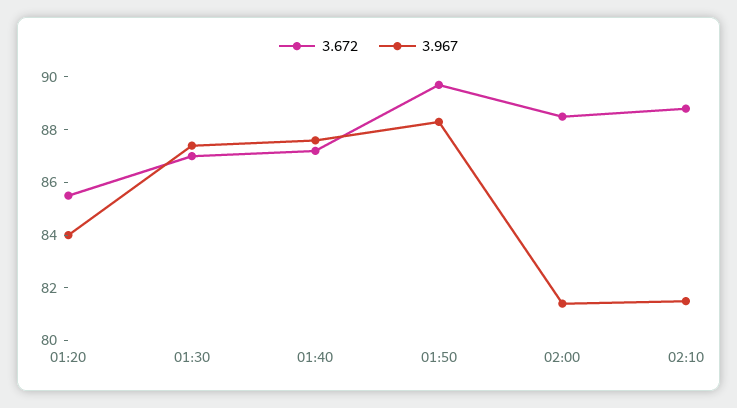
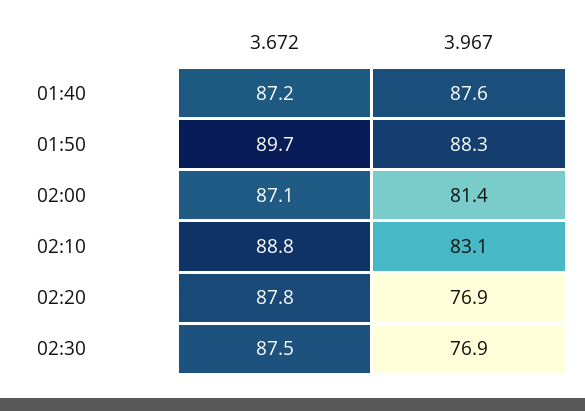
3.672, 01:20: 85.5 -> none
3.967, 01:20: 84 -> none
3.672, 01:30: 87 -> none
3.967, 01:30: 87.5 -> none
3.672, 02:00: 88.5 -> 87.1
3.967, 02:10: 81.5 -> 83.1
3.672, 02:20: none -> 87.8
3.967, 02:20: none -> 76.9
3.672, 02:30: none -> 87.5
3.967, 02:30: none -> 76.9

